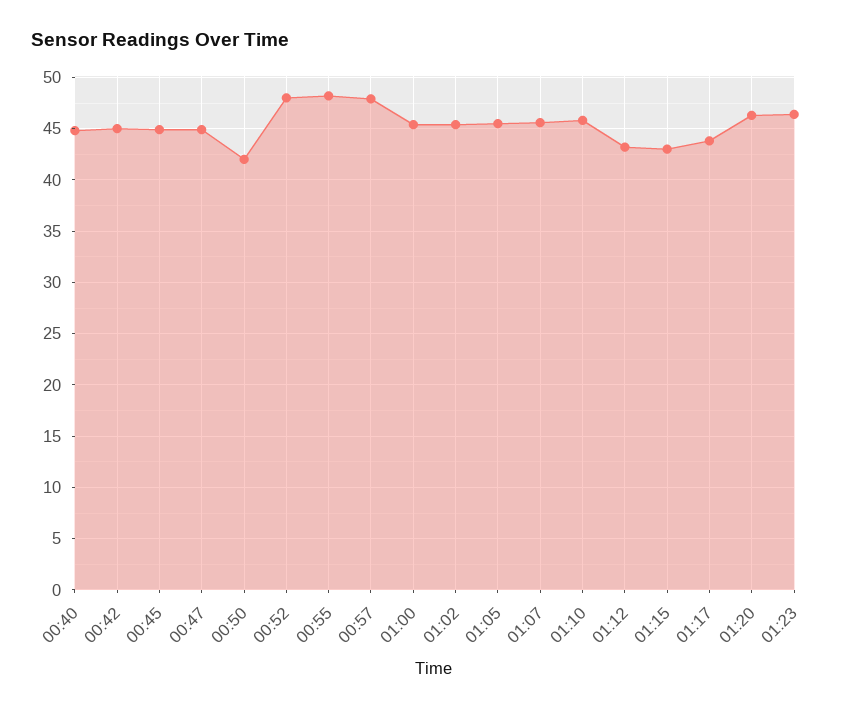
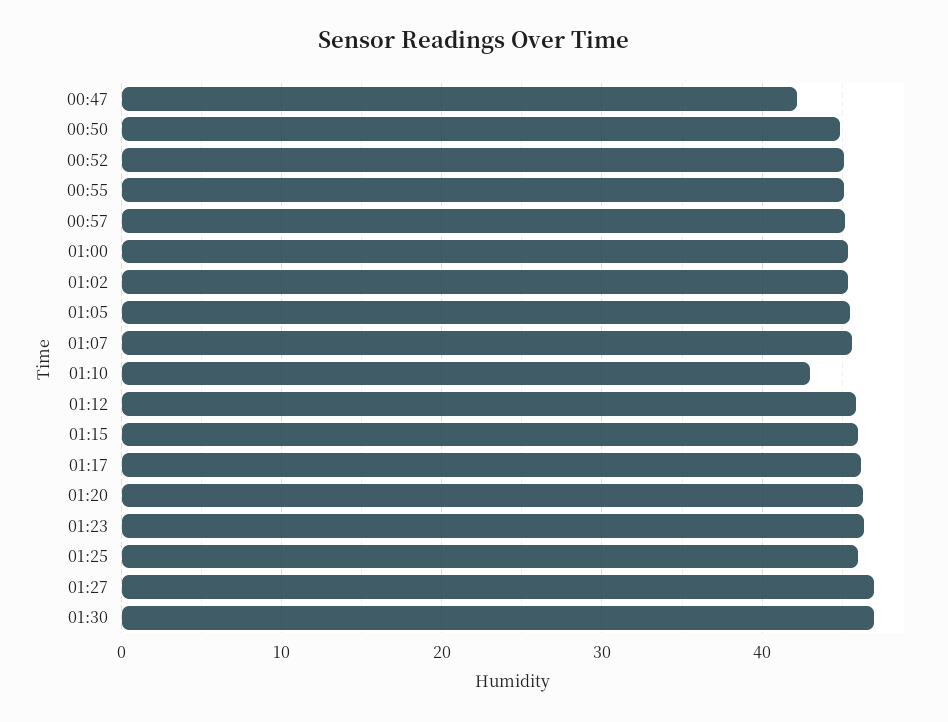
00:40: 45 -> none
00:42: 45 -> none
00:45: 45 -> none
00:47: 45 -> 42
00:50: 42 -> 45
00:52: 48 -> 45
00:55: 48 -> 45
00:57: 48 -> 45
01:10: 46 -> 43
01:12: 43 -> 46
01:15: 43 -> 46
01:17: 44 -> 46
01:25: none -> 46
01:27: none -> 47
01:30: none -> 47

